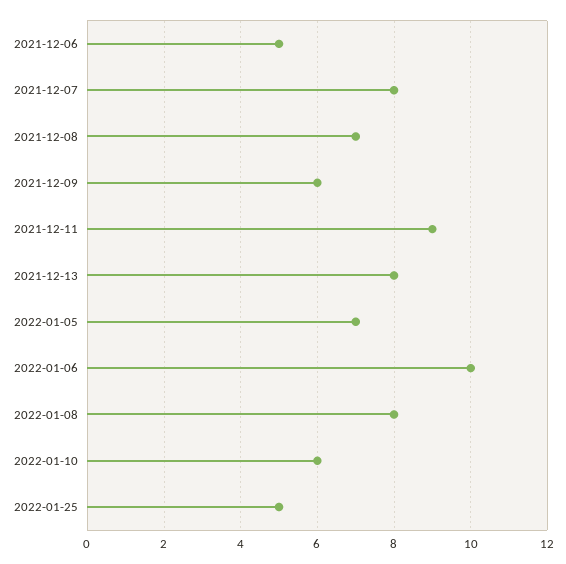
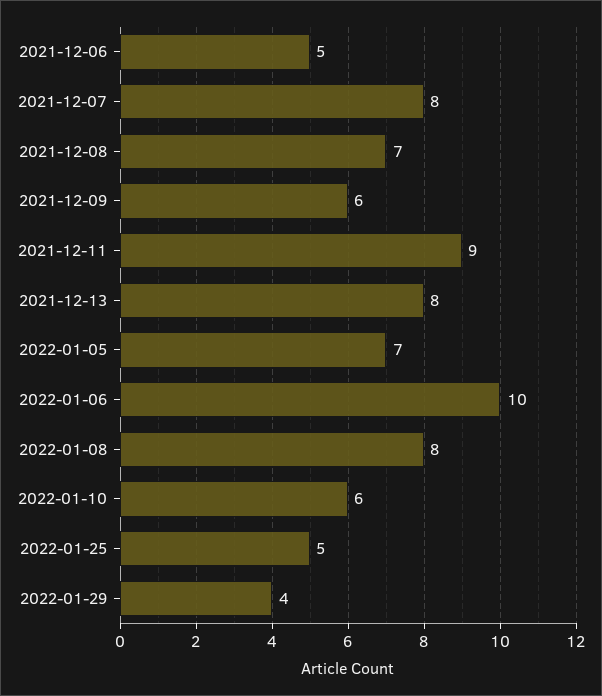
2022-01-29: none -> 4

